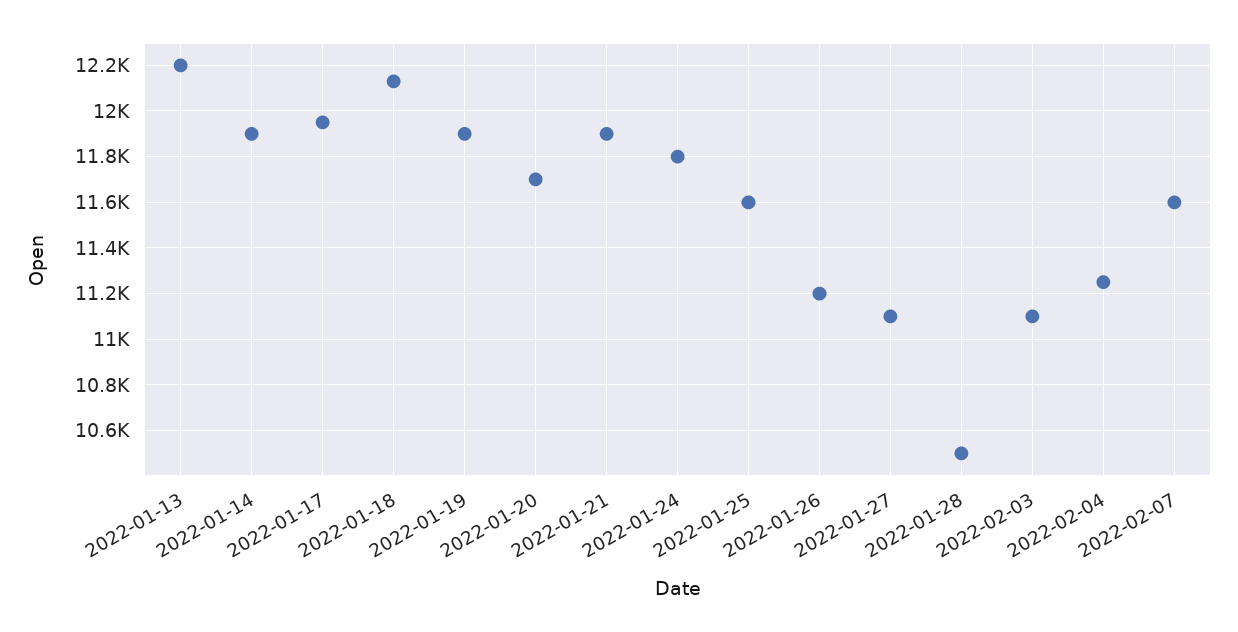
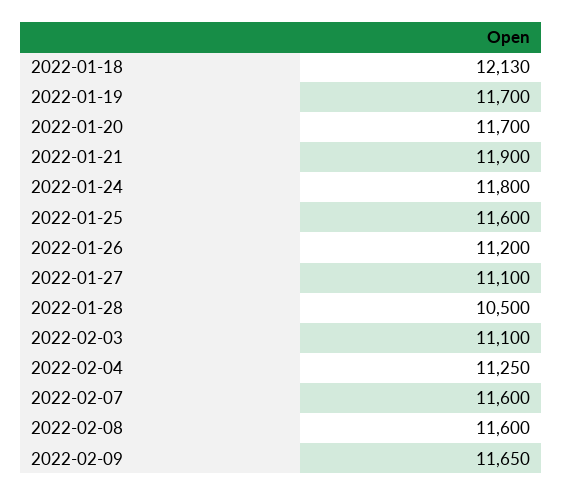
2022-01-13: 12200 -> none
2022-01-14: 11900 -> none
2022-01-17: 11950 -> none
2022-01-19: 11900 -> 11700
2022-02-08: none -> 11600
2022-02-09: none -> 11650

